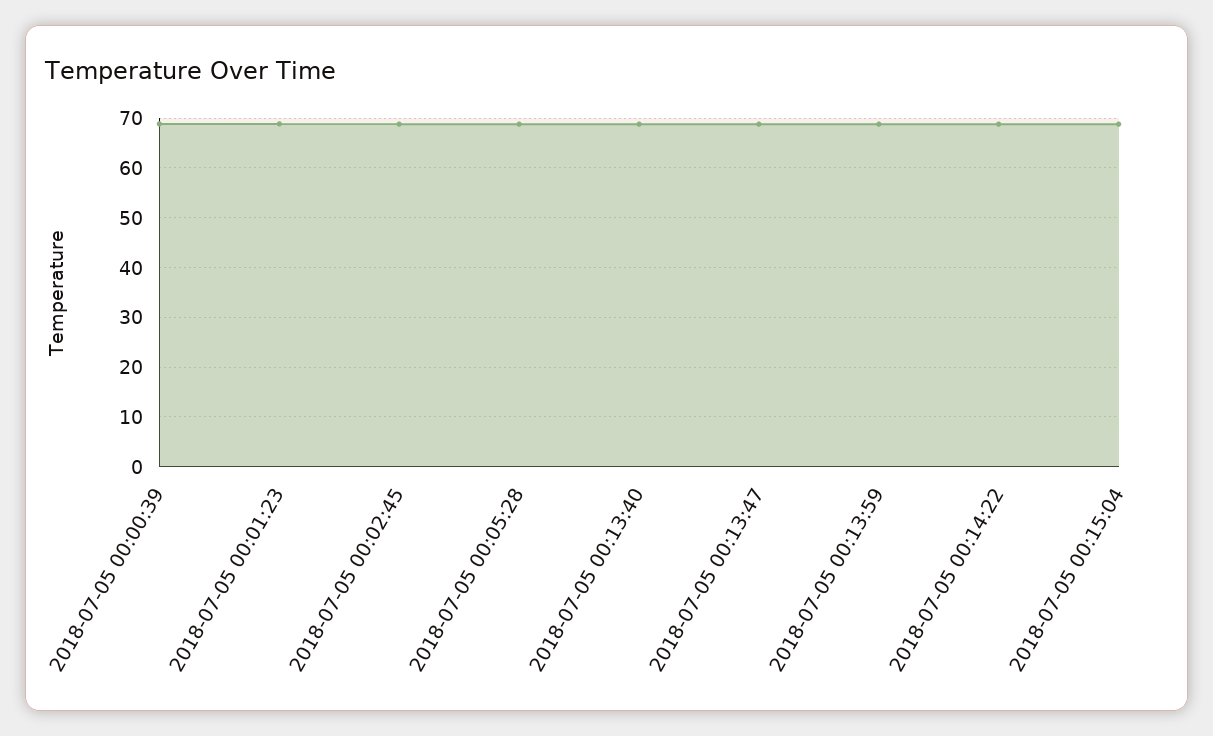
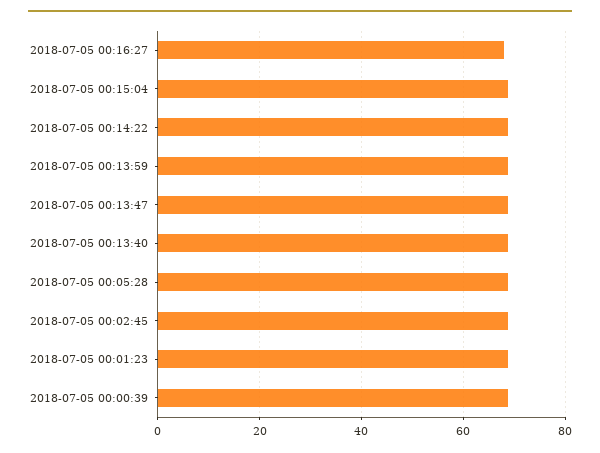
2018-07-05 00:16:27: none -> 68

